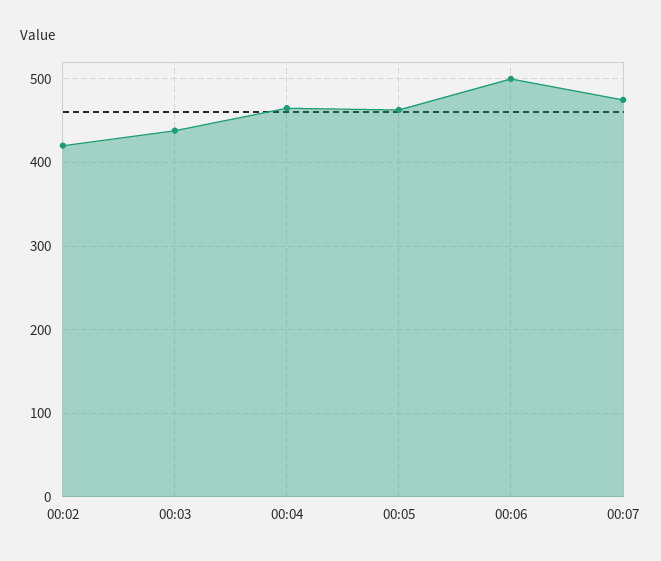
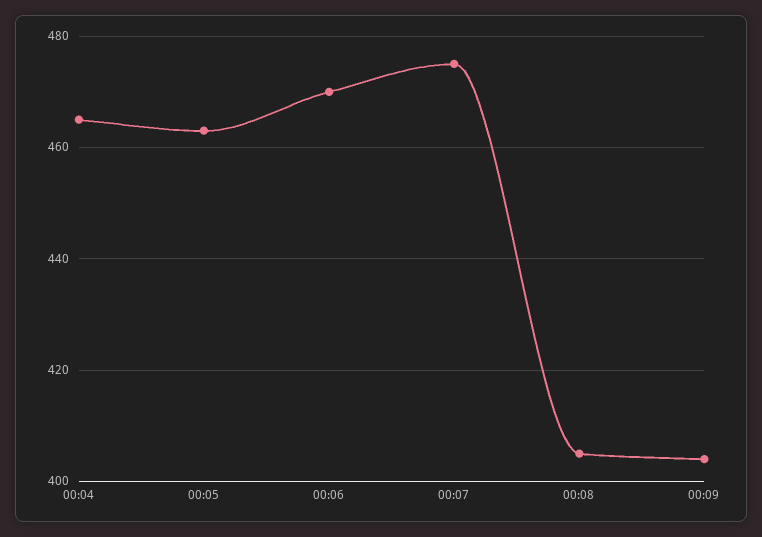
00:02: 420 -> none
00:03: 440 -> none
00:06: 500 -> 470
00:08: none -> 405
00:09: none -> 405

